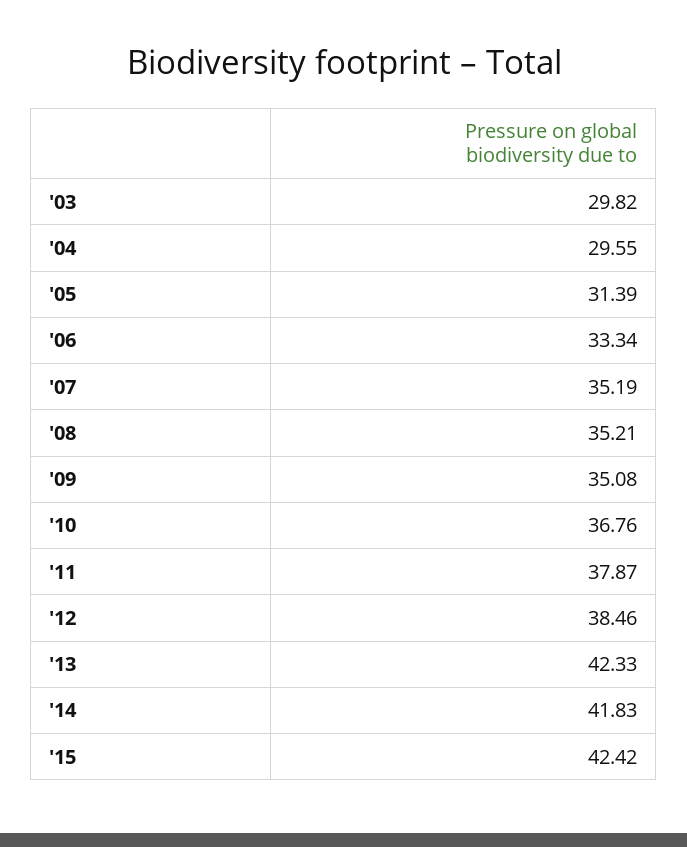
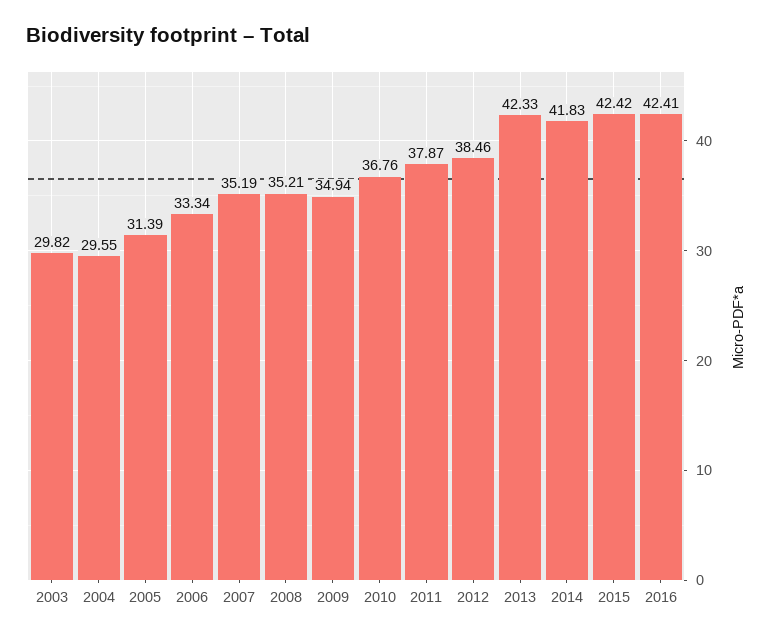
'09: 35.08 -> 34.94
2016: none -> 42.41

